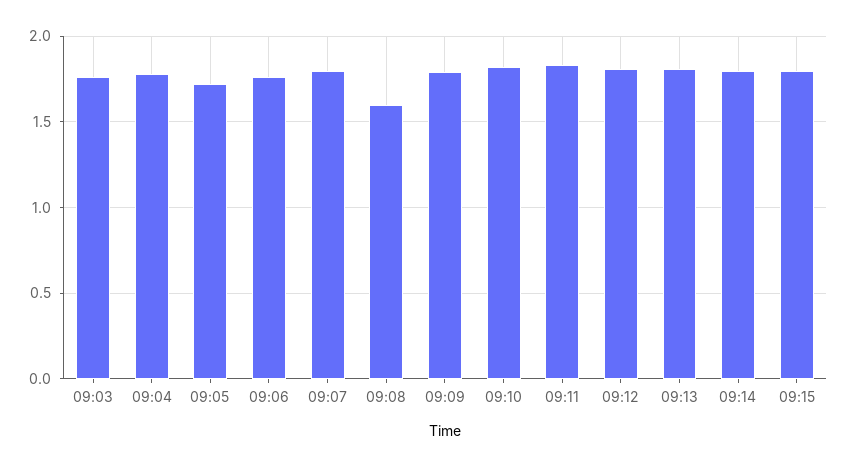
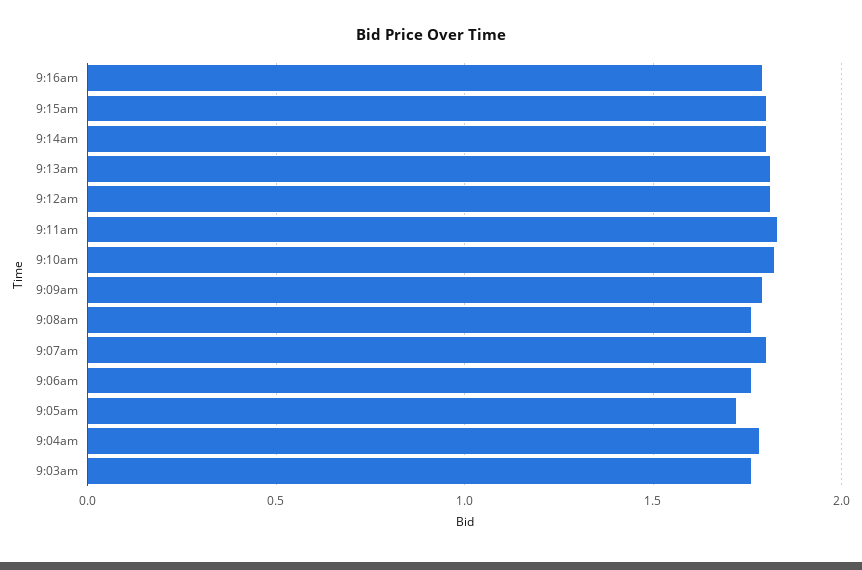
09:08: 1.6 -> 1.75
9:16am: none -> 1.8

